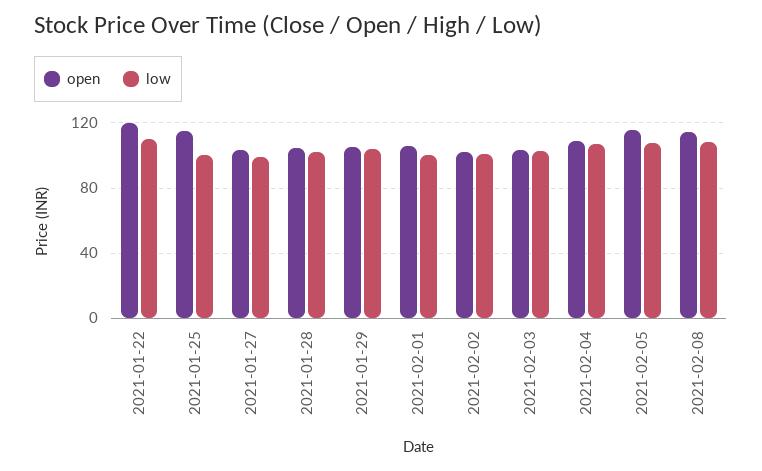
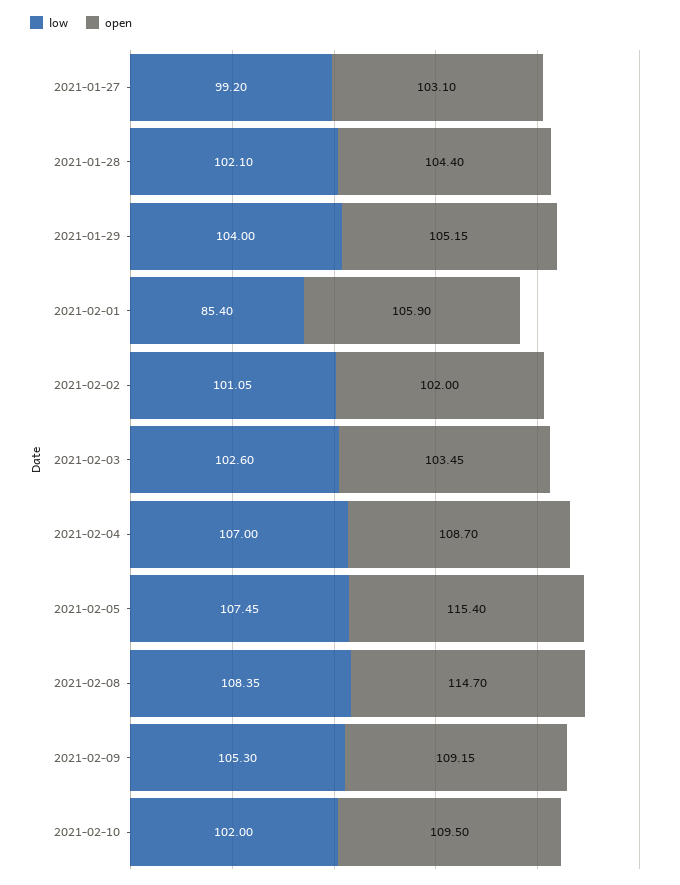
open, 2021-01-22: 120 -> none
low, 2021-01-22: 110 -> none
open, 2021-01-25: 115 -> none
low, 2021-01-25: 100 -> none
low, 2021-02-01: 100 -> 85.4
low, 2021-02-09: none -> 105.3
open, 2021-02-09: none -> 109.15
low, 2021-02-10: none -> 102
open, 2021-02-10: none -> 109.5

